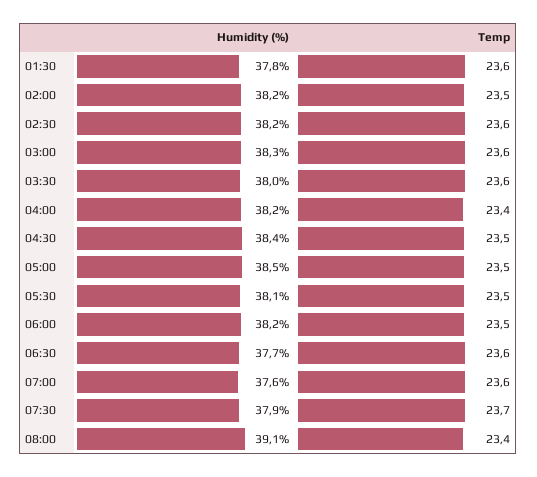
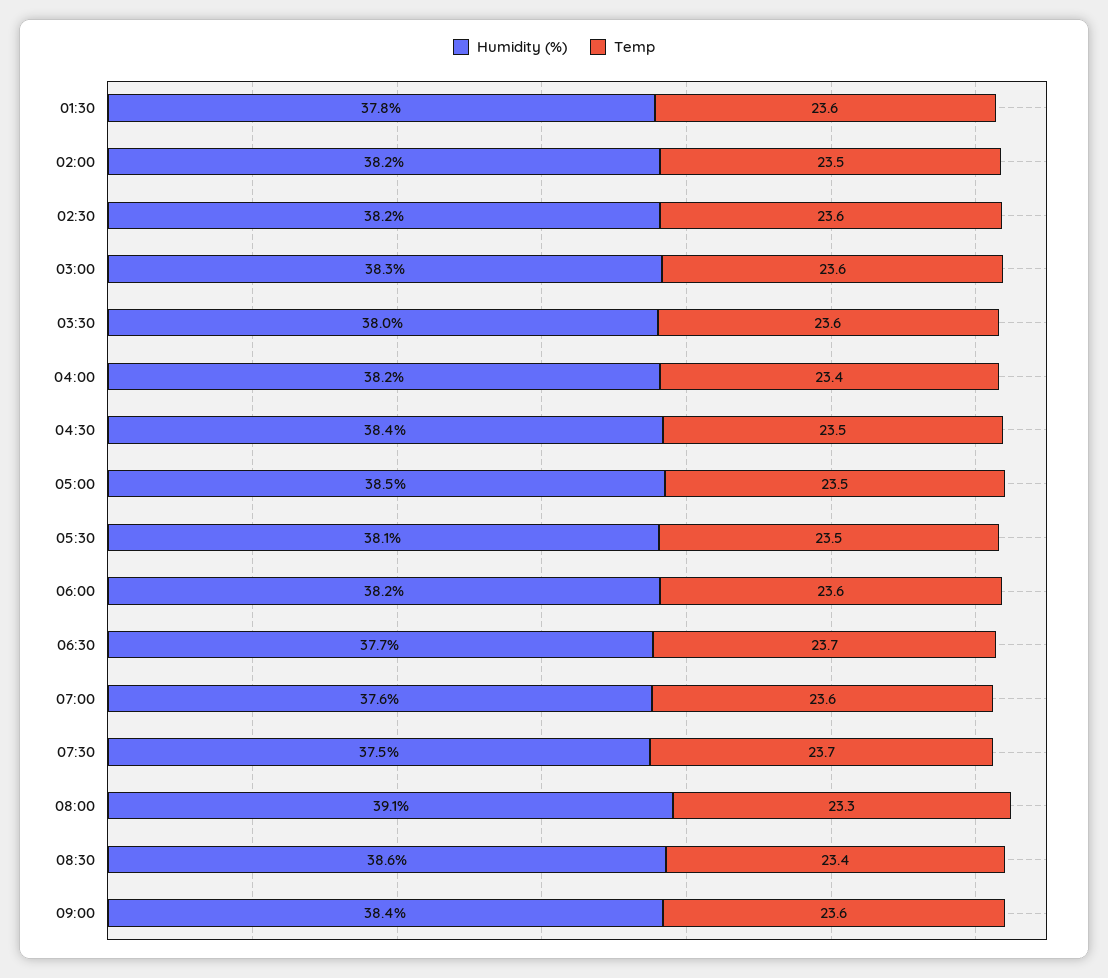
Temp, 06:00: 23.5 -> 23.6
Temp, 06:30: 23.6 -> 23.7
Humidity (%), 07:30: 37.9 -> 37.5
Temp, 08:00: 23.4 -> 23.3
Humidity (%), 08:30: none -> 38.6
Temp, 08:30: none -> 23.4
Humidity (%), 09:00: none -> 38.4
Temp, 09:00: none -> 23.6

